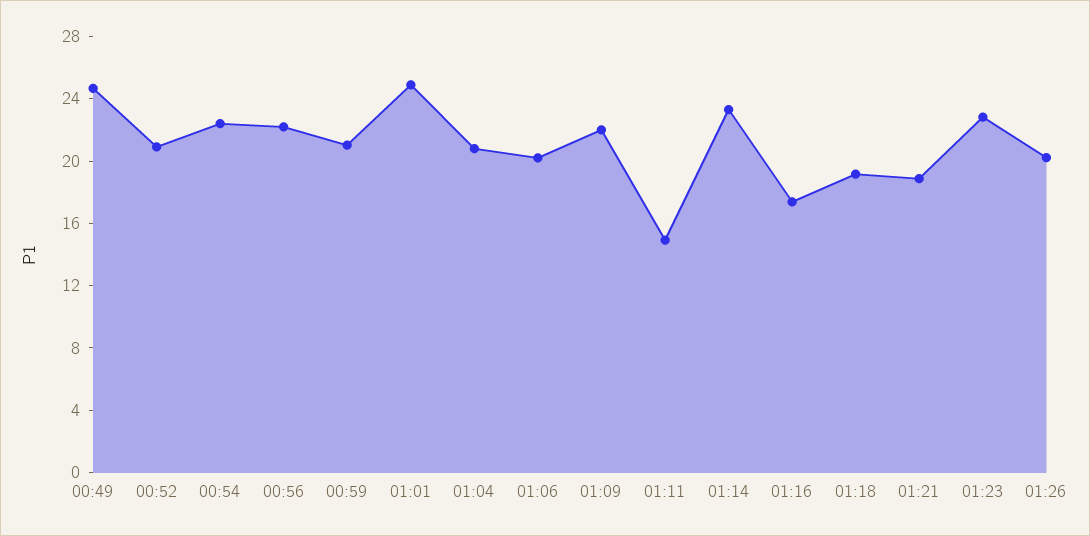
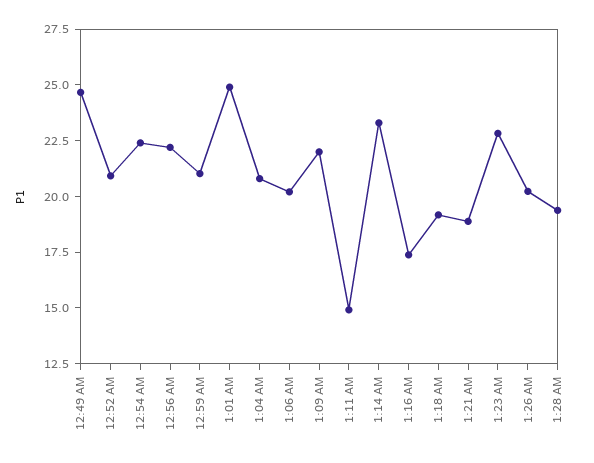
1:28 AM: none -> 19.5

